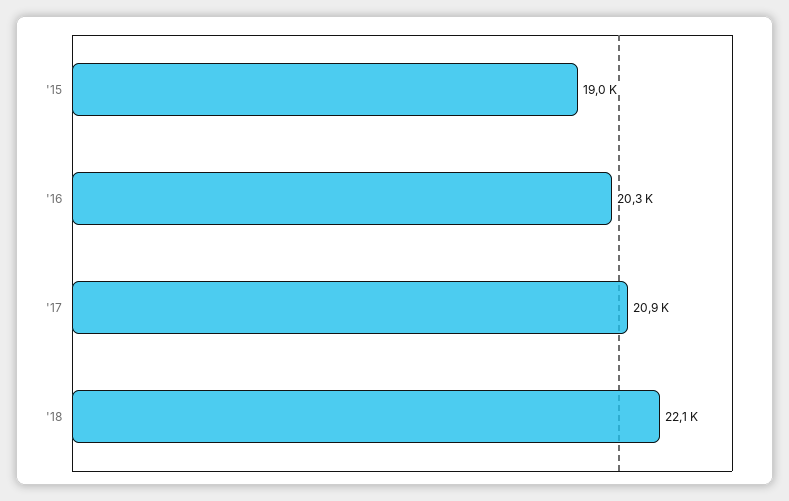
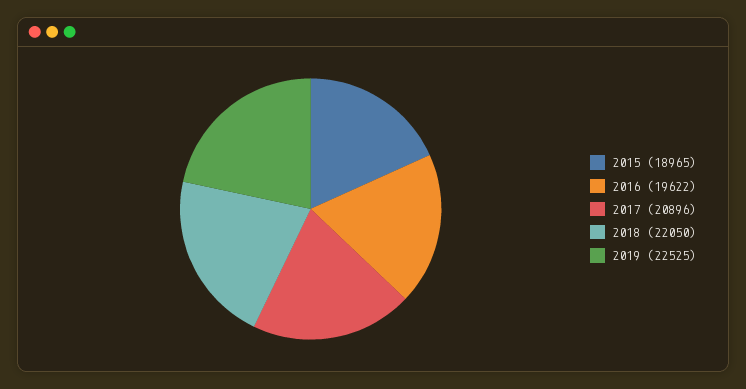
'16: 20300 -> 19622
2019: none -> 22525

